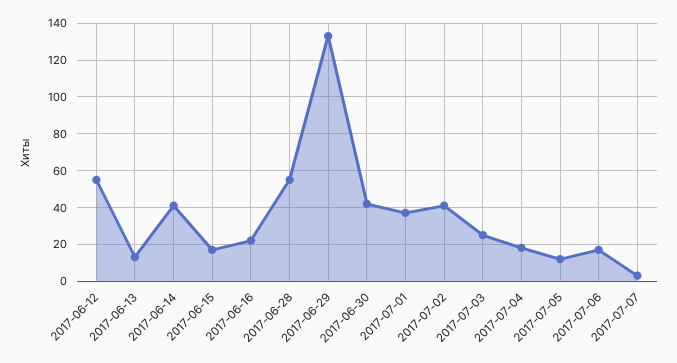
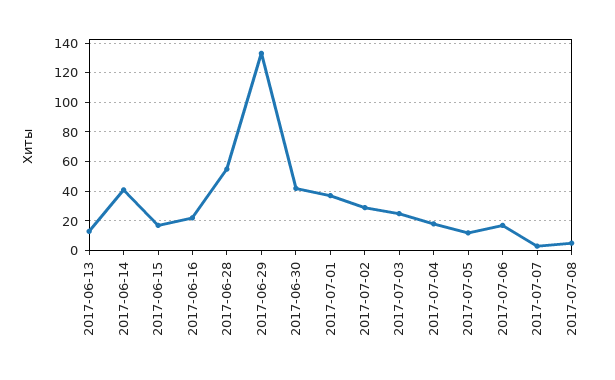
2017-06-12: 55 -> none
2017-07-02: 40 -> 30
2017-07-08: none -> 5

